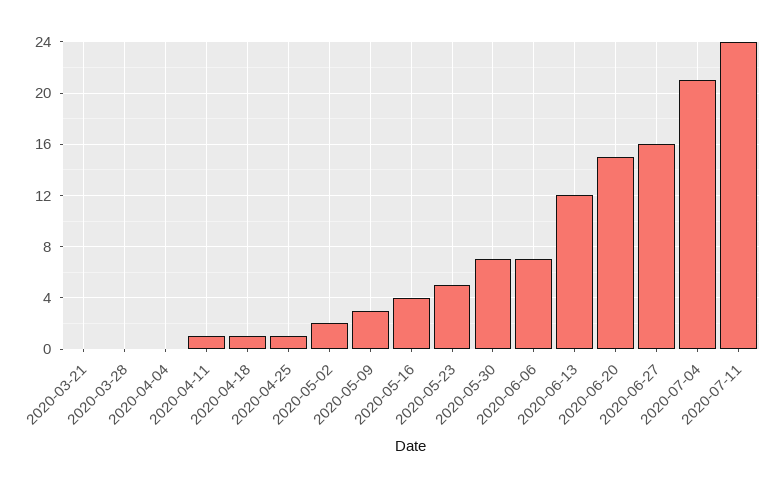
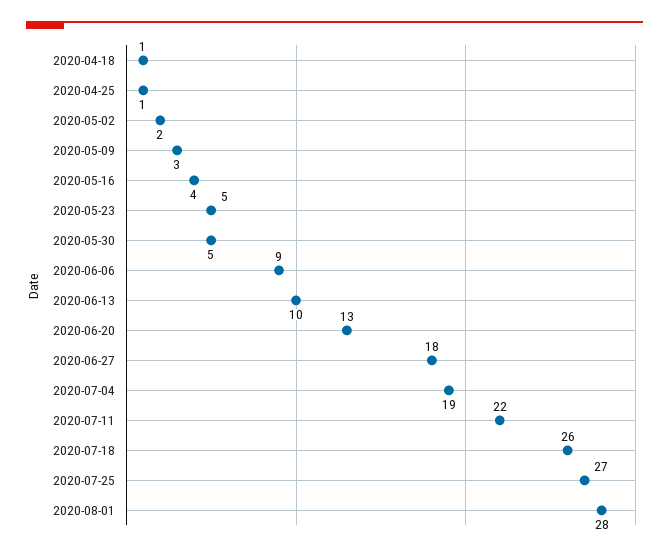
2020-03-21: 0 -> none
2020-03-28: 0 -> none
2020-04-04: 0 -> none
2020-04-11: 1 -> none
2020-05-30: 7 -> 5
2020-06-06: 7 -> 9
2020-06-13: 12 -> 10
2020-06-20: 15 -> 13
2020-06-27: 16 -> 18
2020-07-04: 21 -> 19
2020-07-11: 24 -> 22
2020-07-18: none -> 26
2020-07-25: none -> 27
2020-08-01: none -> 28

